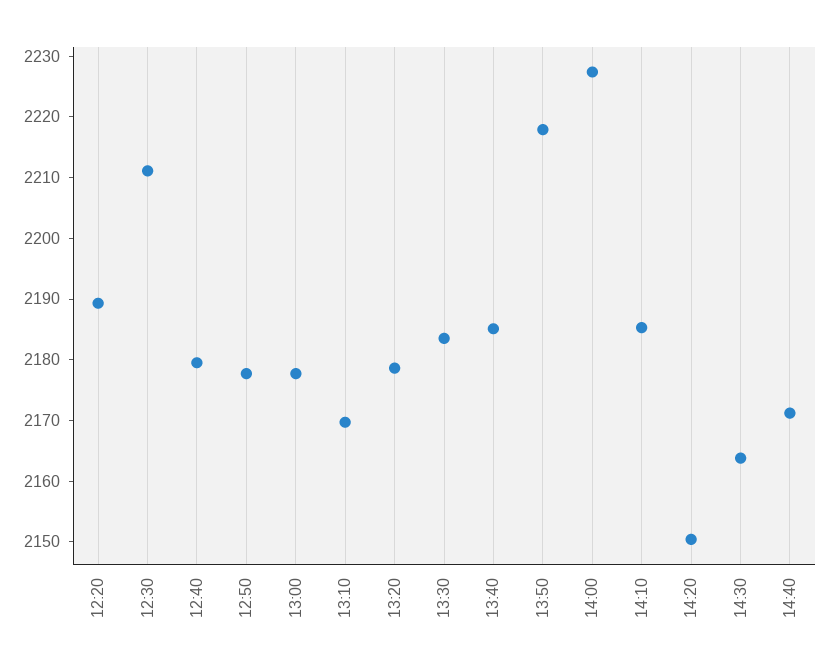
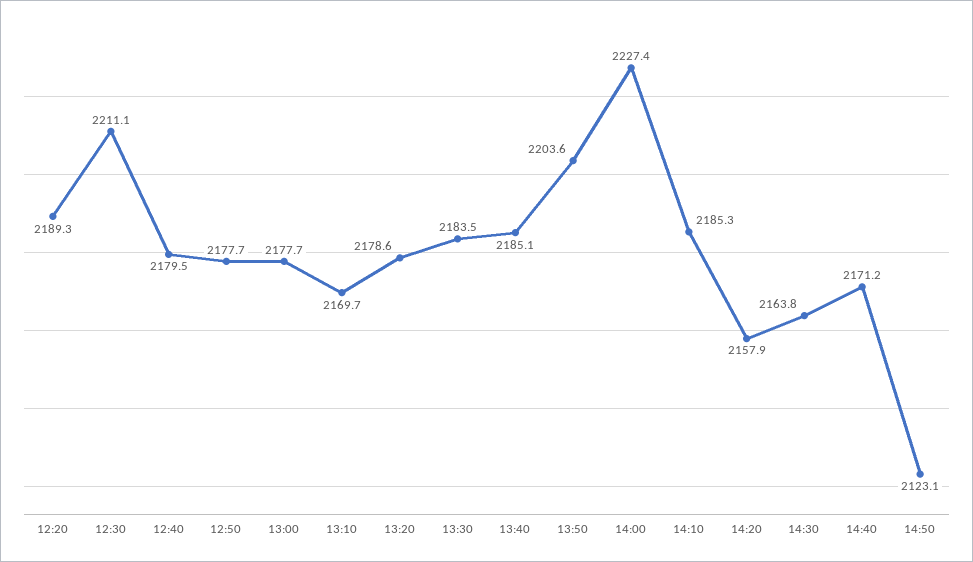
13:50: 2218 -> 2203.6
14:20: 2150 -> 2157.9
14:50: none -> 2123.1

